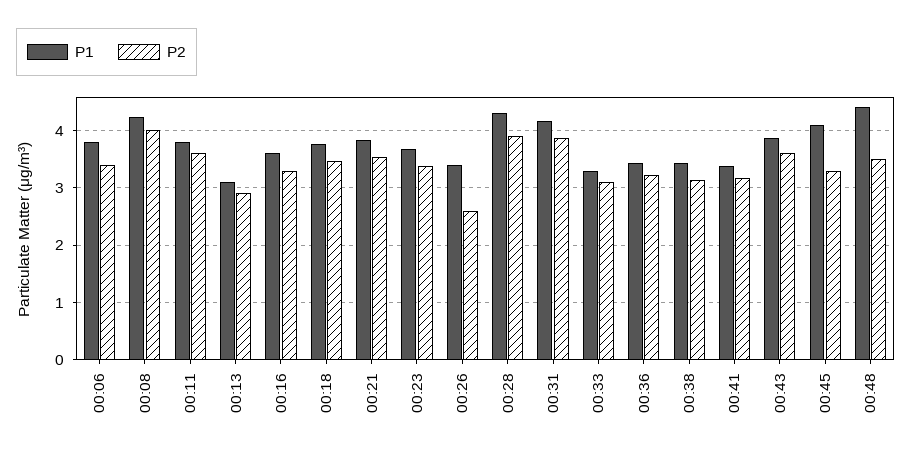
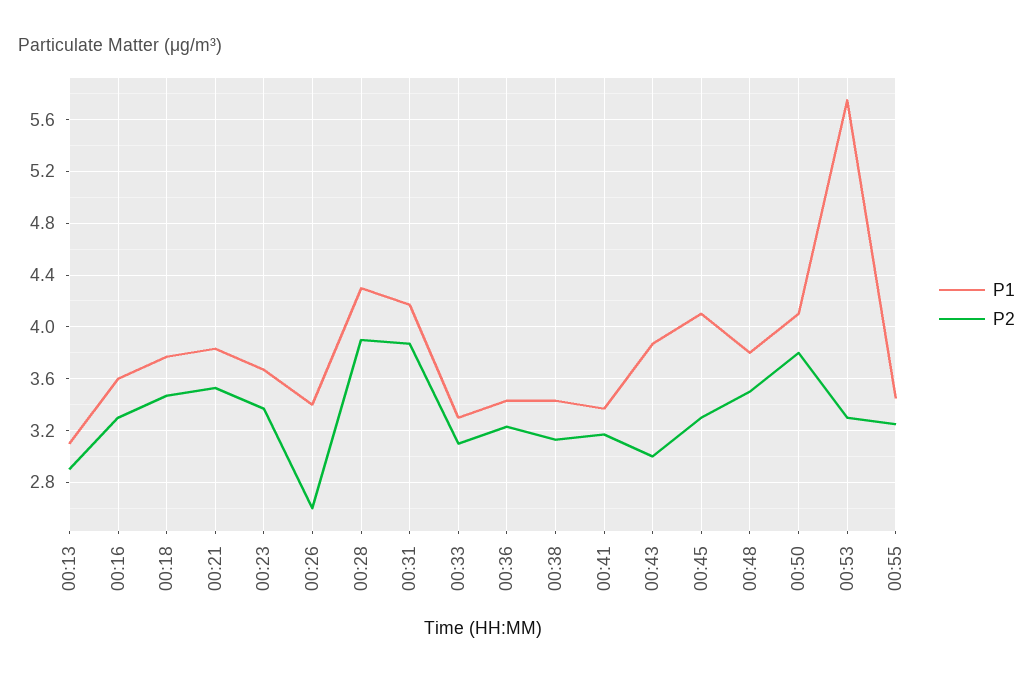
P1, 00:06: 3.8 -> none
P2, 00:06: 3.4 -> none
P1, 00:08: 4.2 -> none
P2, 00:08: 4 -> none
P1, 00:11: 3.8 -> none
P2, 00:11: 3.6 -> none
P2, 00:43: 3.6 -> 3
P1, 00:48: 4.4 -> 3.8
P1, 00:50: none -> 4.1
P2, 00:50: none -> 3.8
P1, 00:53: none -> 5.75
P2, 00:53: none -> 3.3
P1, 00:55: none -> 3.45
P2, 00:55: none -> 3.25

